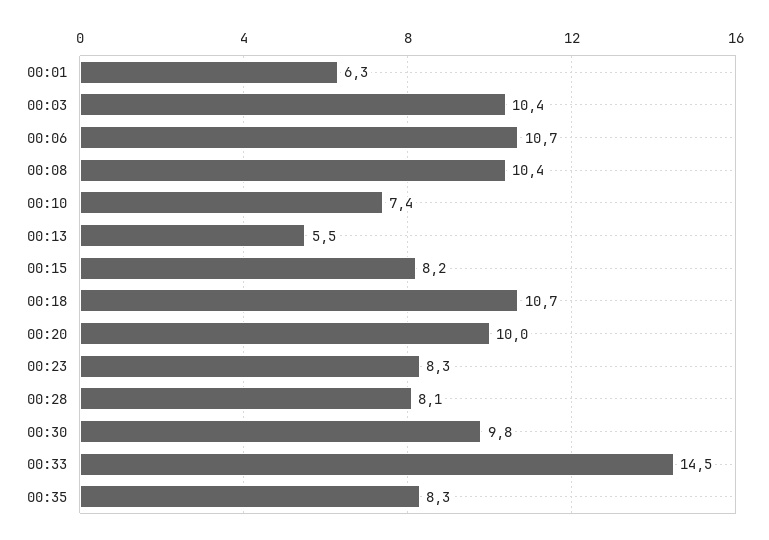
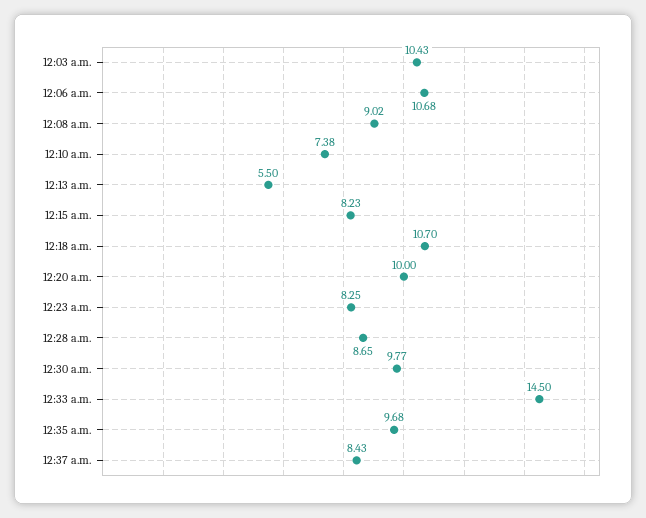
00:01: 6.3 -> none
00:08: 10.4 -> 9.02
00:28: 8.1 -> 8.65
00:35: 8.3 -> 9.68
12:37 a.m.: none -> 8.43

